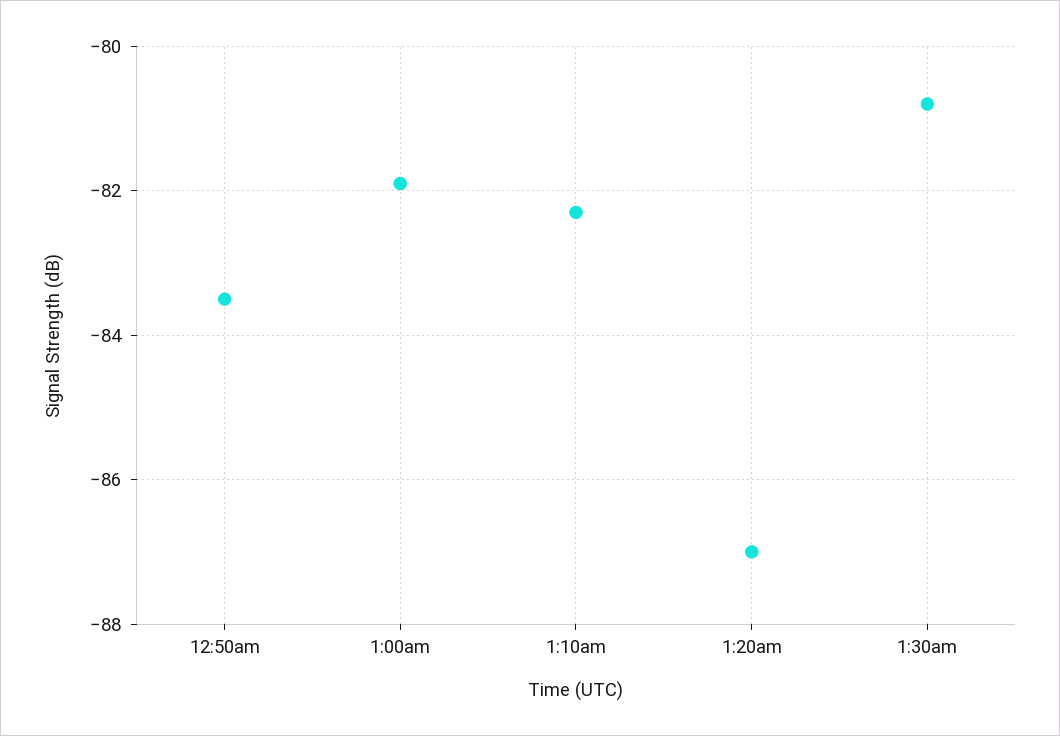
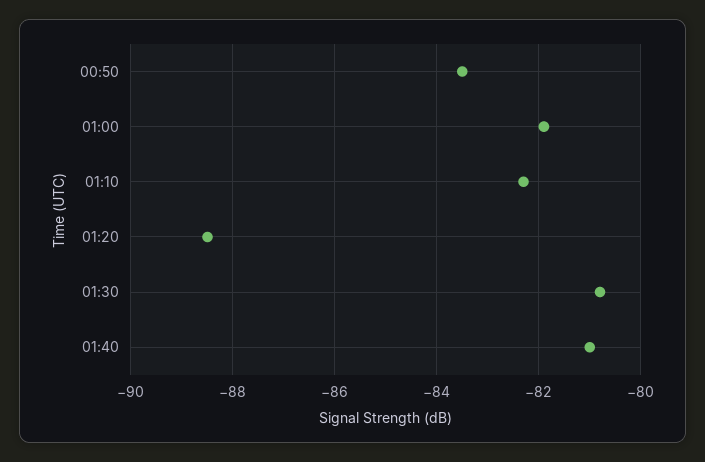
1:20am: -87 -> -88.5
01:40: none -> -81

